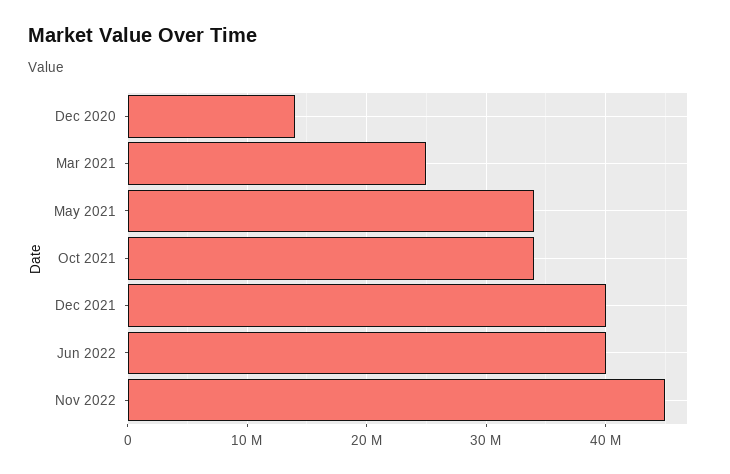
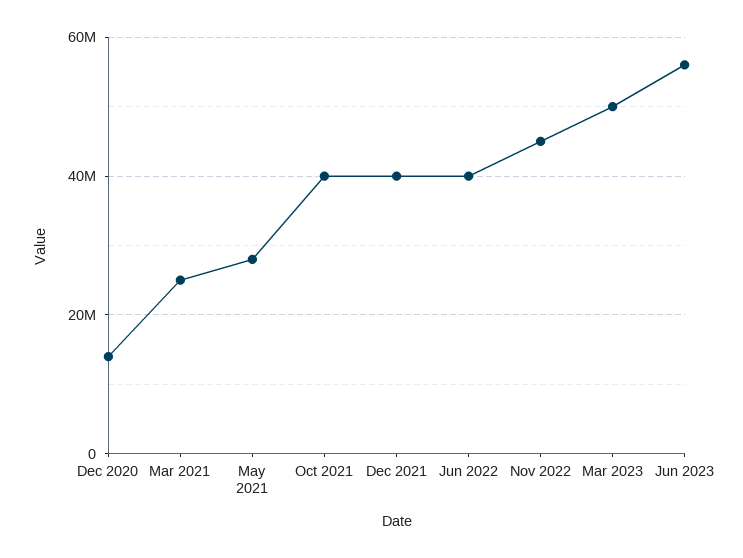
May 2021: 34000000 -> 28000000
Oct 2021: 34000000 -> 40000000
Mar 2023: none -> 50000000
Jun 2023: none -> 56000000

